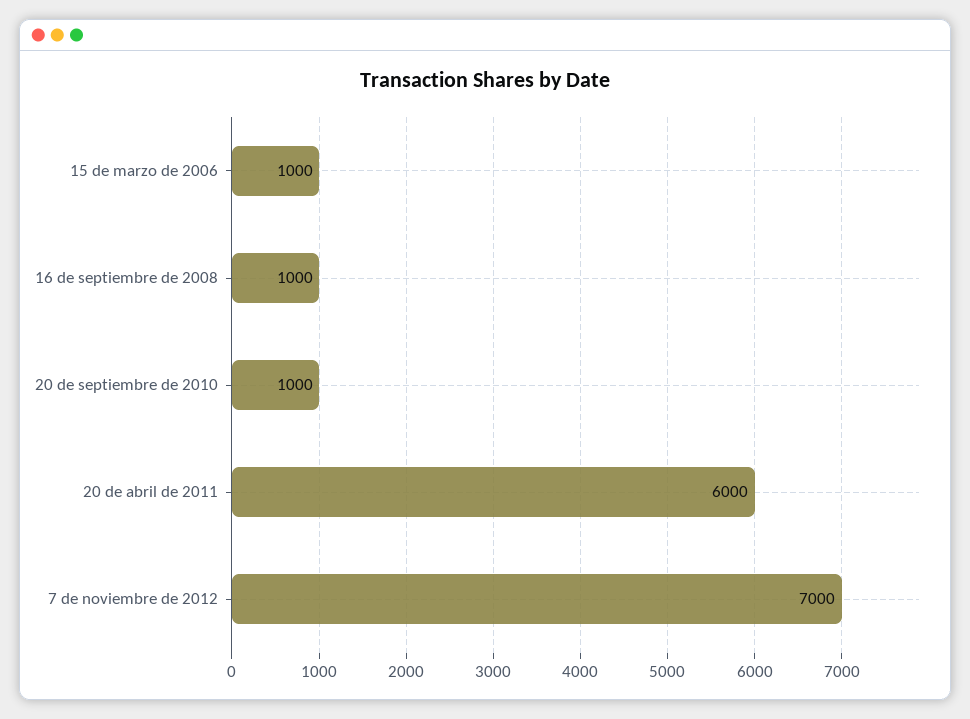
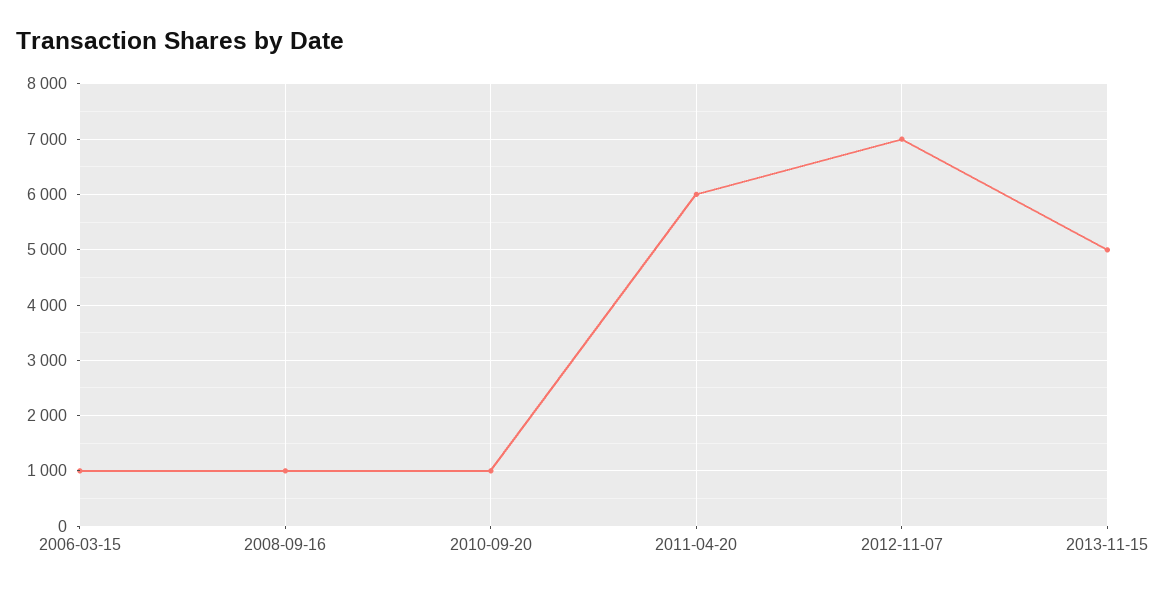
2013-11-15: none -> 5000

